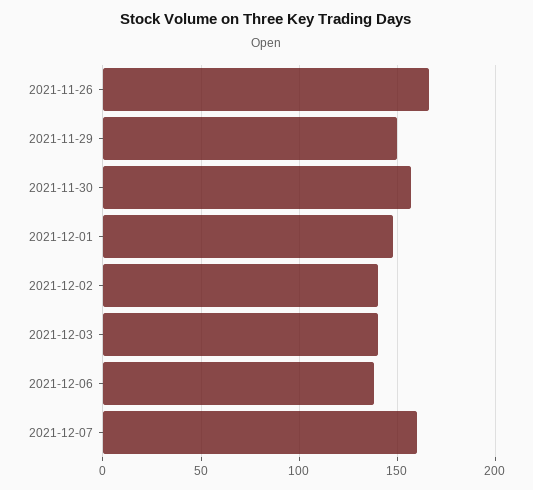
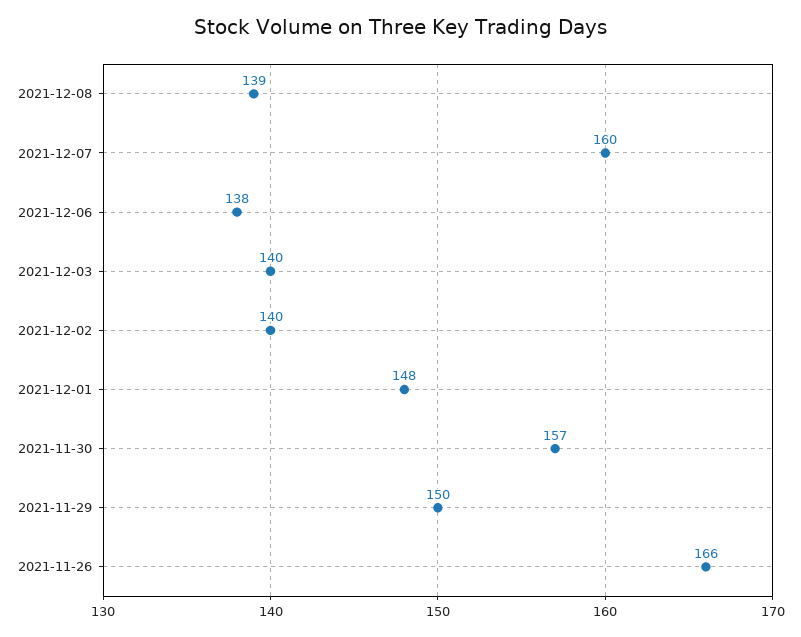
2021-12-08: none -> 139

